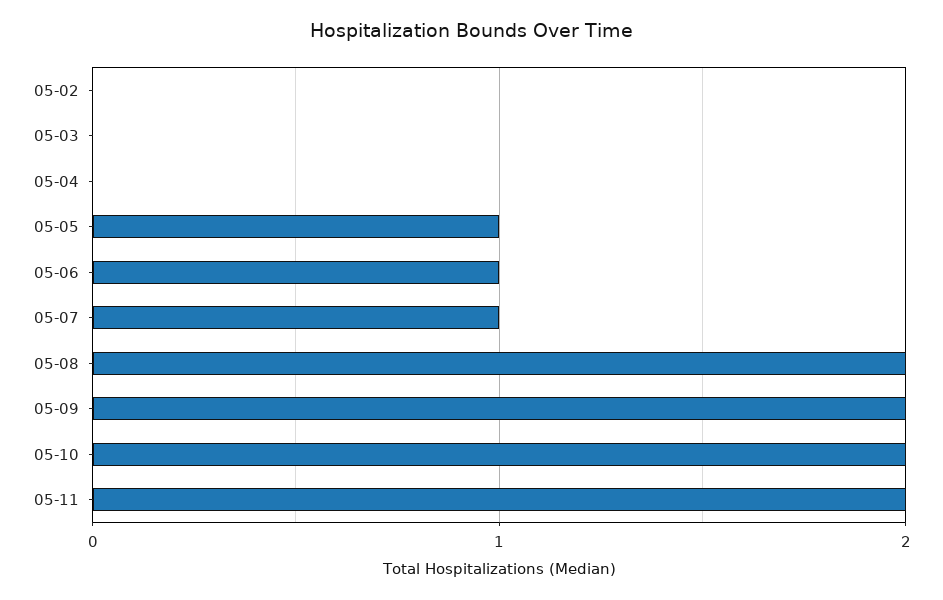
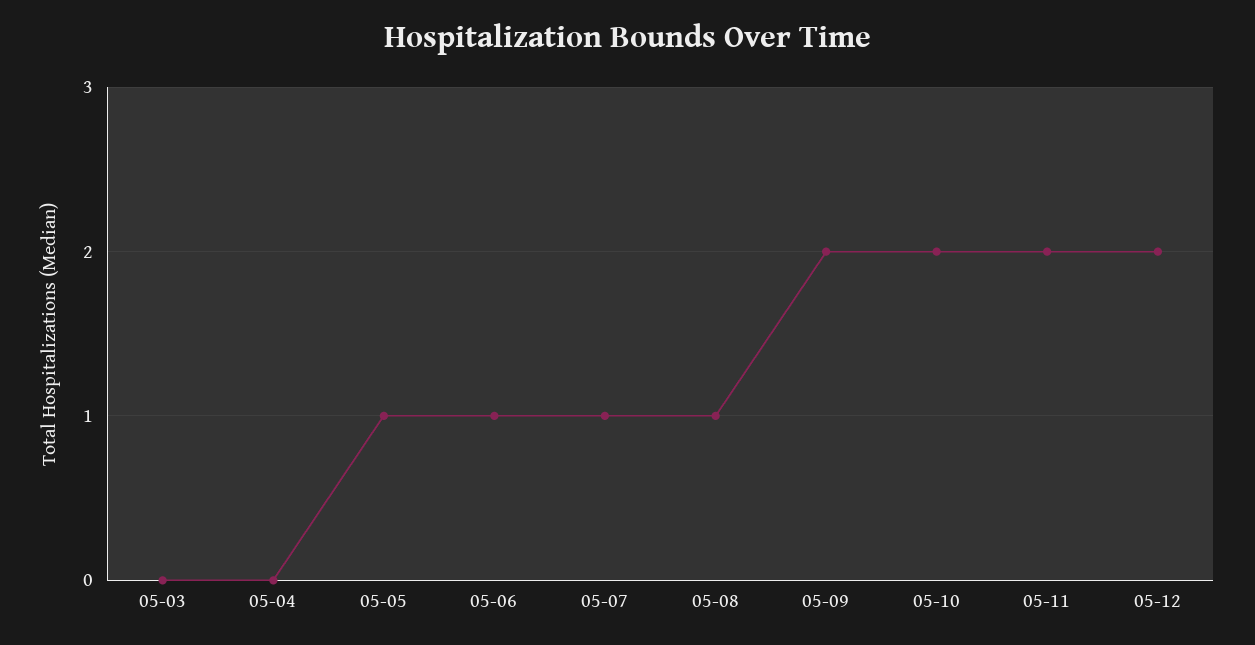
05-02: 0 -> none
05-08: 2 -> 1
05-12: none -> 2

